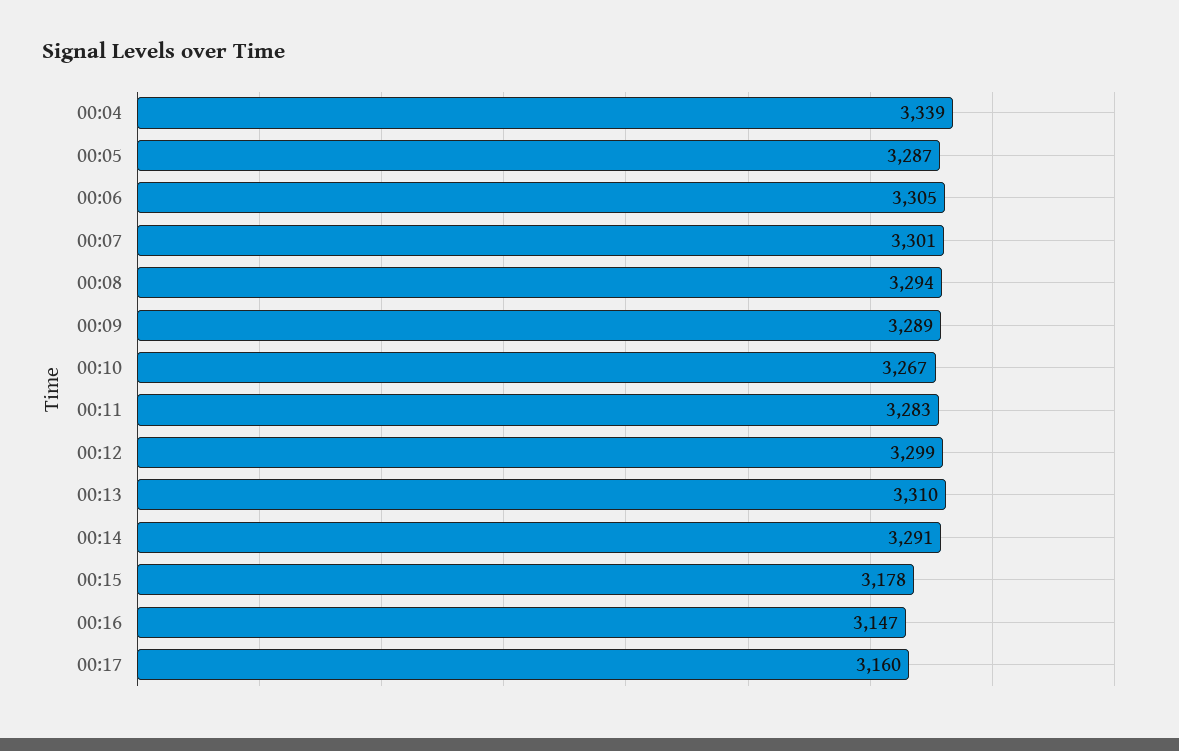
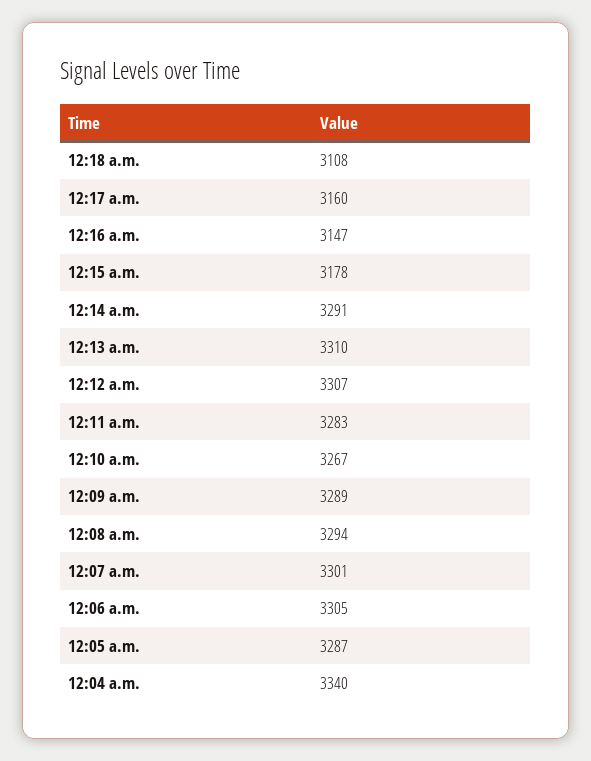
00:04: 3339 -> 3340
00:12: 3299 -> 3307
12:18 a.m.: none -> 3108

